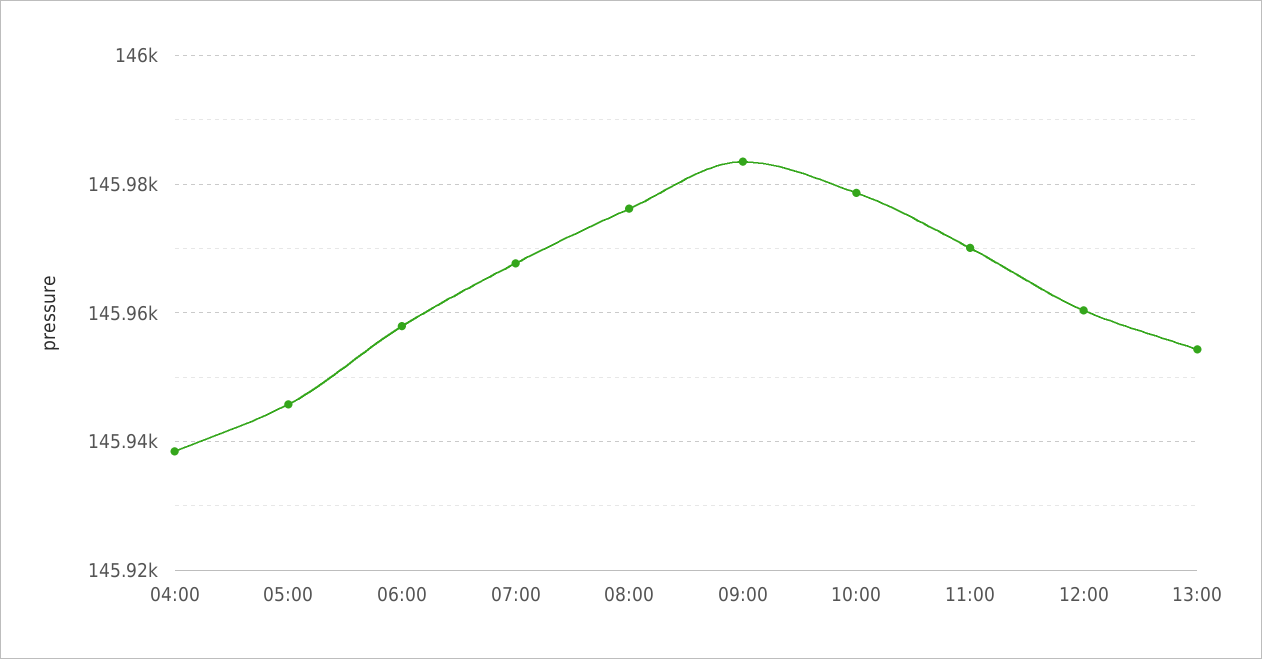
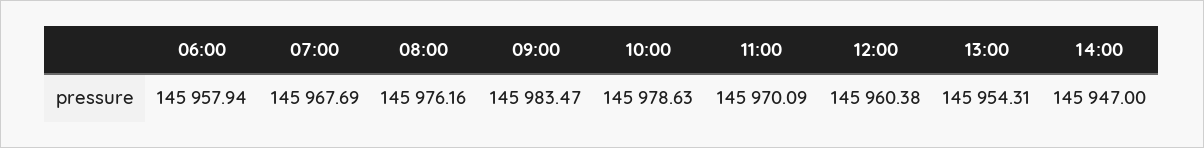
04:00: 145938 -> none
05:00: 145946 -> none
14:00: none -> 145947

